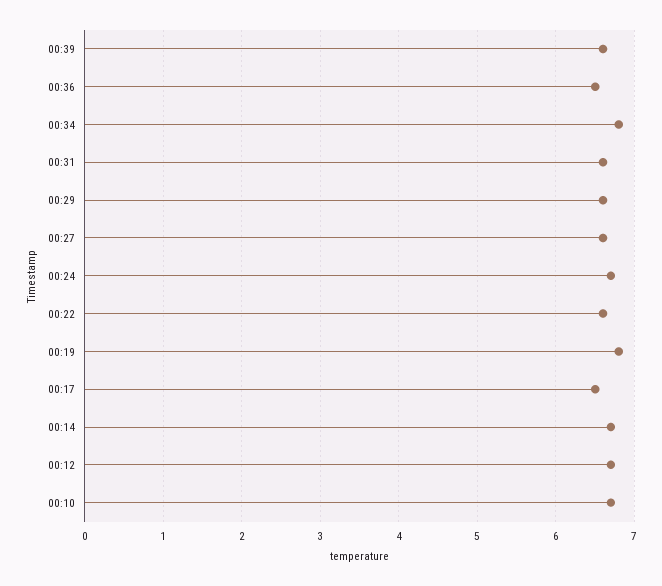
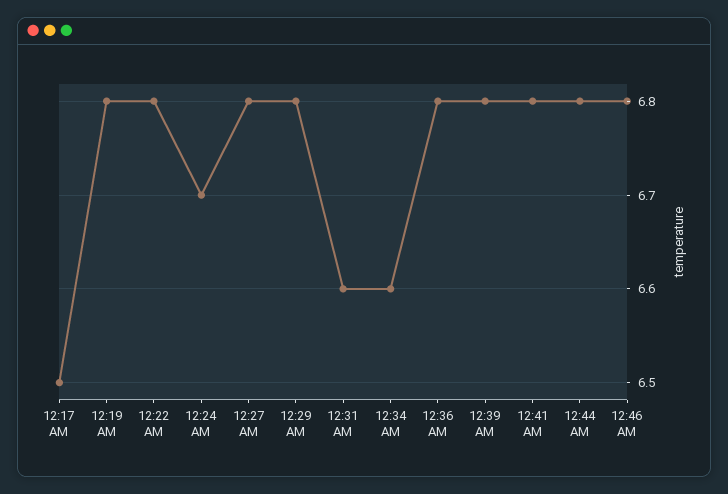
00:39: 6.6 -> 6.8
00:36: 6.5 -> 6.8
00:34: 6.8 -> 6.6
00:29: 6.6 -> 6.8
00:27: 6.6 -> 6.8
00:22: 6.6 -> 6.8
00:14: 6.7 -> none
00:12: 6.7 -> none
00:10: 6.7 -> none
12:41 AM: none -> 6.8
12:44 AM: none -> 6.8
12:46 AM: none -> 6.8

